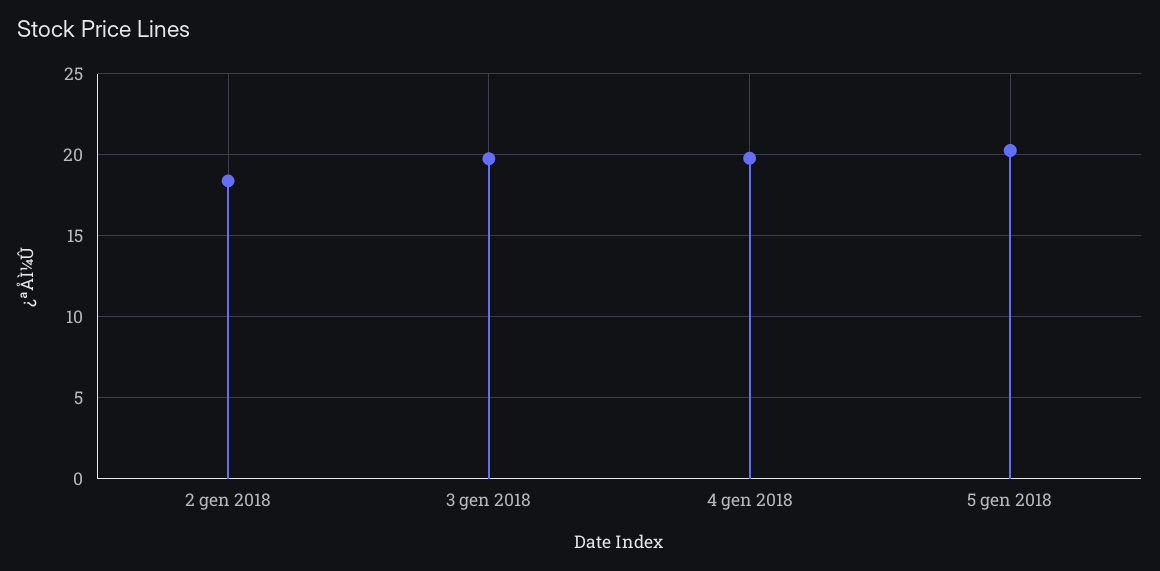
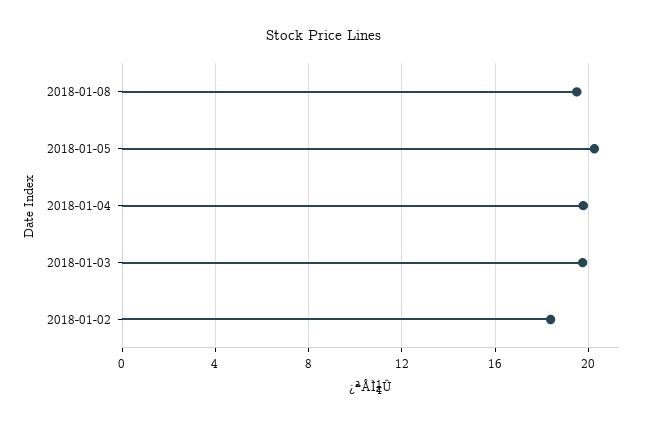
2018-01-08: none -> 19.5

